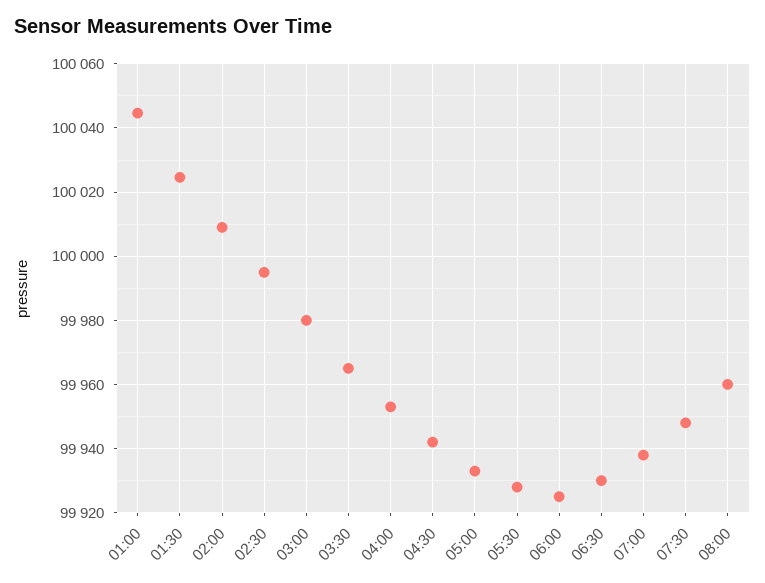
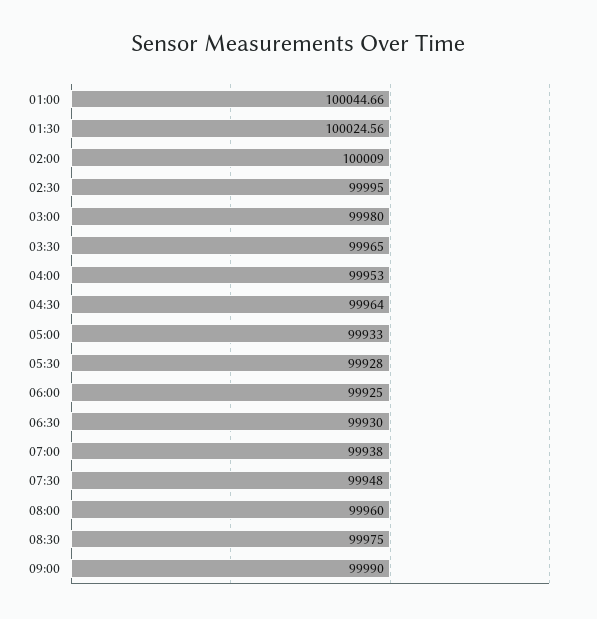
04:30: 99942 -> 99964
08:30: none -> 99975
09:00: none -> 99990

